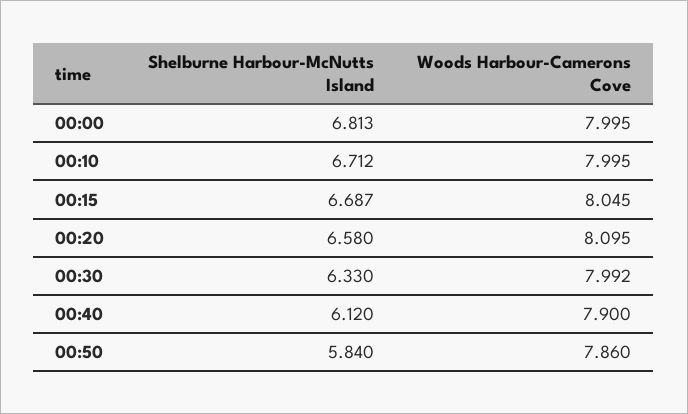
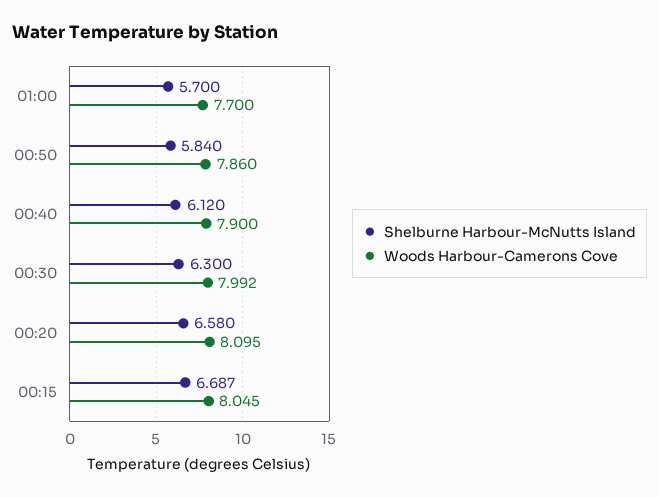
Shelburne Harbour-McNutts Island, 00:00: 6.813 -> none
Woods Harbour-Camerons Cove, 00:00: 7.995 -> none
Shelburne Harbour-McNutts Island, 00:10: 6.712 -> none
Woods Harbour-Camerons Cove, 00:10: 7.995 -> none
Shelburne Harbour-McNutts Island, 00:30: 6.33 -> 6.3
Shelburne Harbour-McNutts Island, 01:00: none -> 5.7
Woods Harbour-Camerons Cove, 01:00: none -> 7.7

